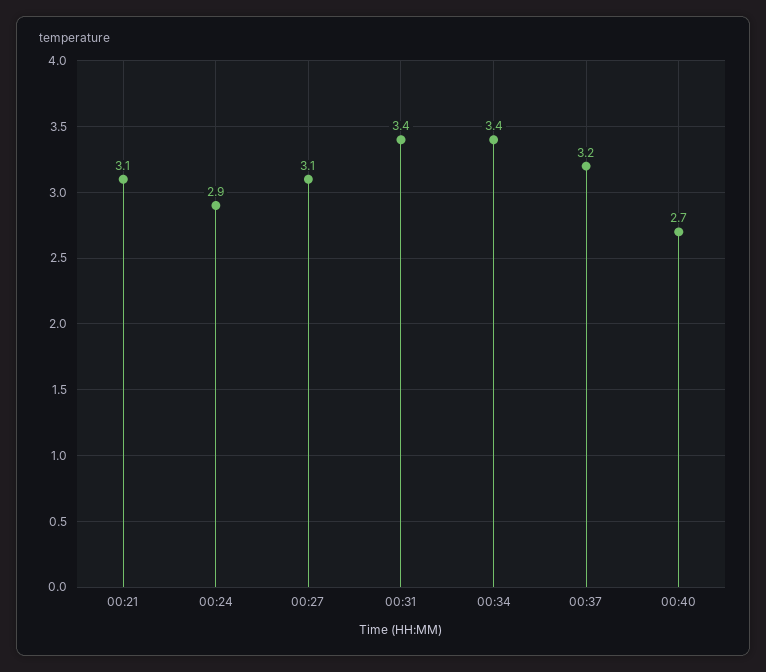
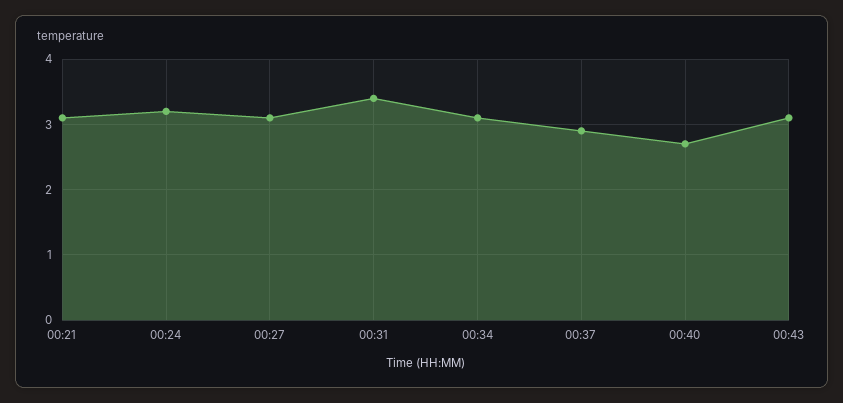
00:24: 2.9 -> 3.2
00:34: 3.4 -> 3.1
00:37: 3.2 -> 2.9
00:43: none -> 3.1

